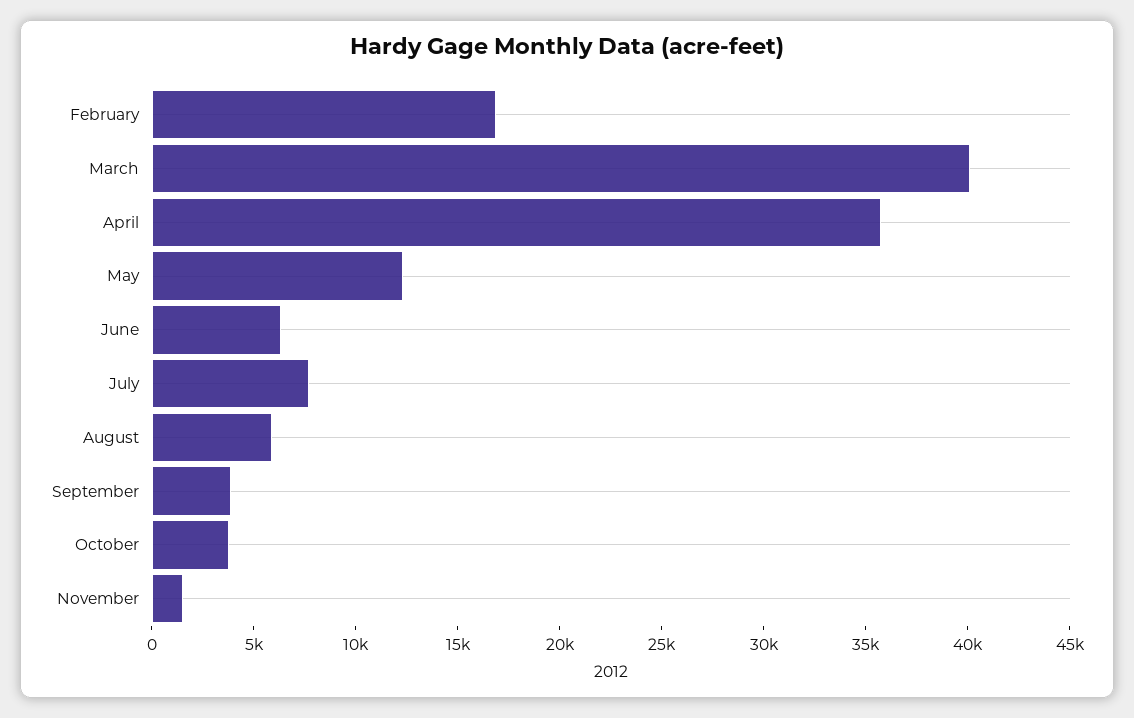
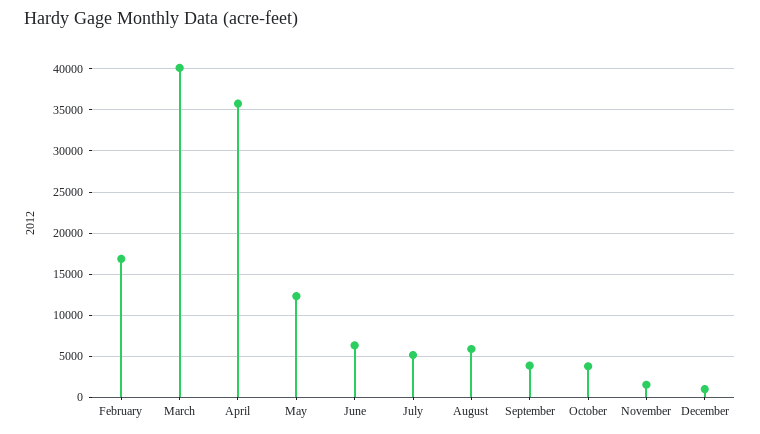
July: 8000 -> 5000
December: none -> 1000

